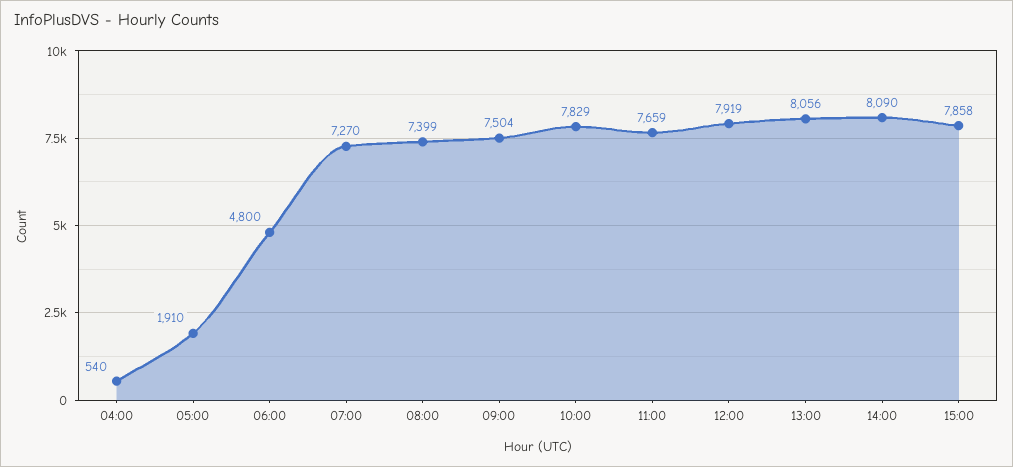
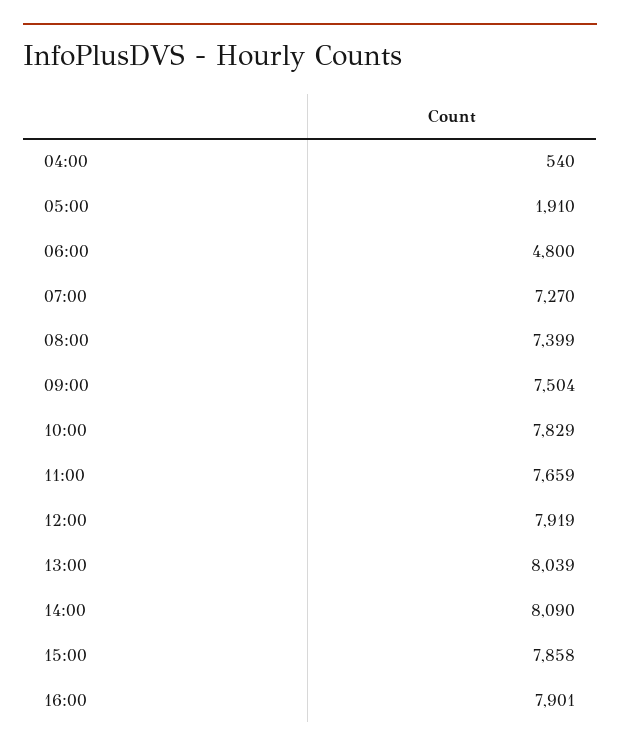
13:00: 8056 -> 8039
16:00: none -> 7901

